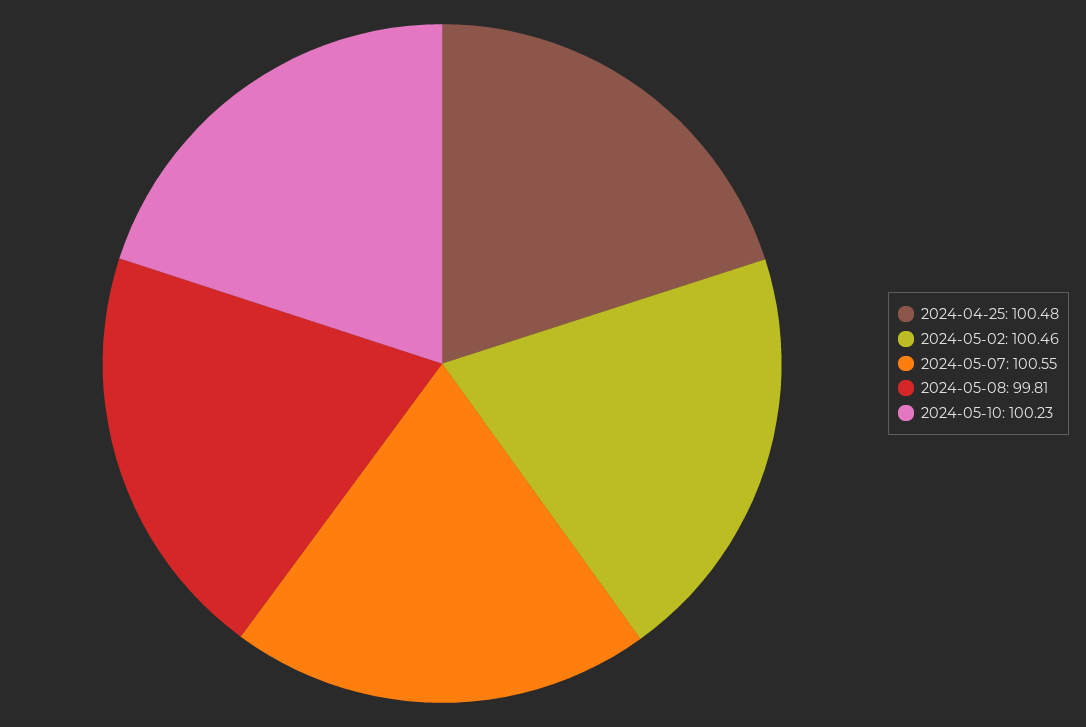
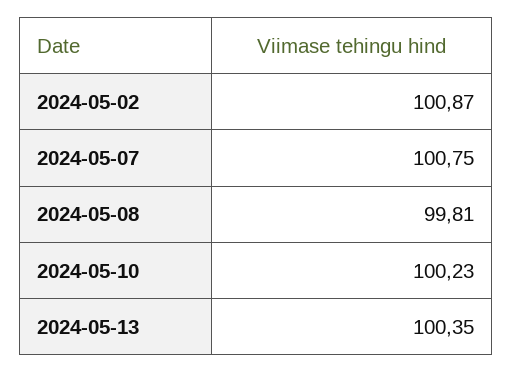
2024-04-25: 100.48 -> none
2024-05-02: 100.46 -> 100.87
2024-05-07: 100.55 -> 100.75
2024-05-13: none -> 100.35

